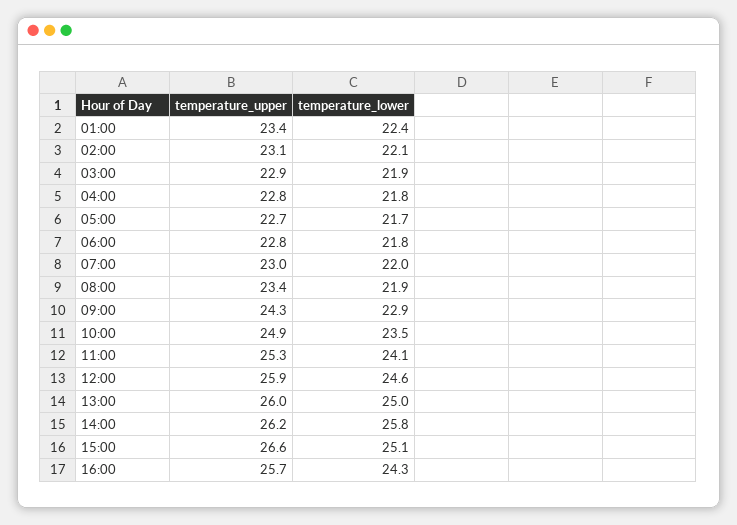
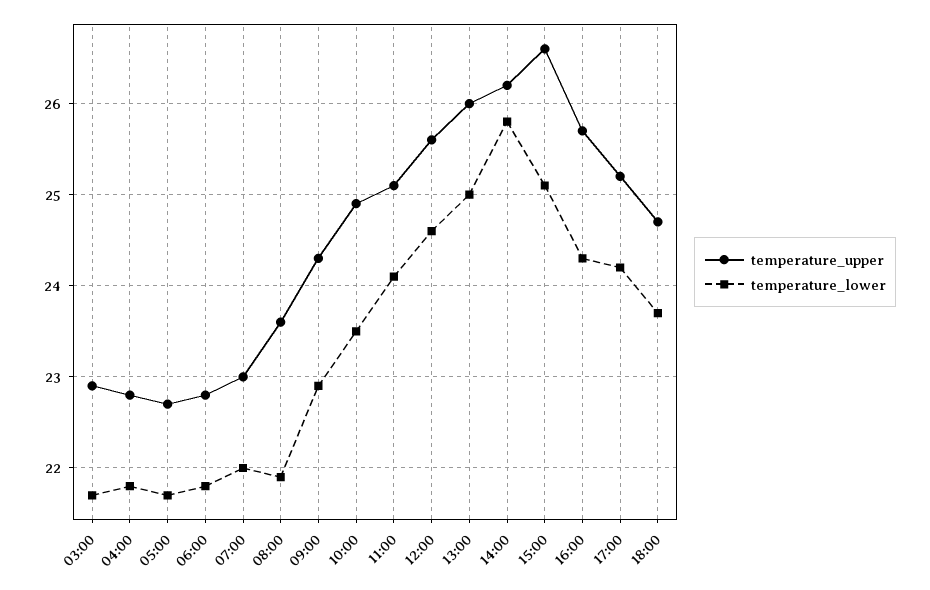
temperature_upper, 01:00: 23.4 -> none
temperature_lower, 01:00: 22.4 -> none
temperature_upper, 02:00: 23.1 -> none
temperature_lower, 02:00: 22.1 -> none
temperature_lower, 03:00: 21.9 -> 21.7
temperature_upper, 08:00: 23.4 -> 23.6
temperature_upper, 11:00: 25.3 -> 25.1
temperature_upper, 12:00: 25.9 -> 25.6
temperature_upper, 17:00: none -> 25.2
temperature_lower, 17:00: none -> 24.2
temperature_upper, 18:00: none -> 24.7
temperature_lower, 18:00: none -> 23.7

